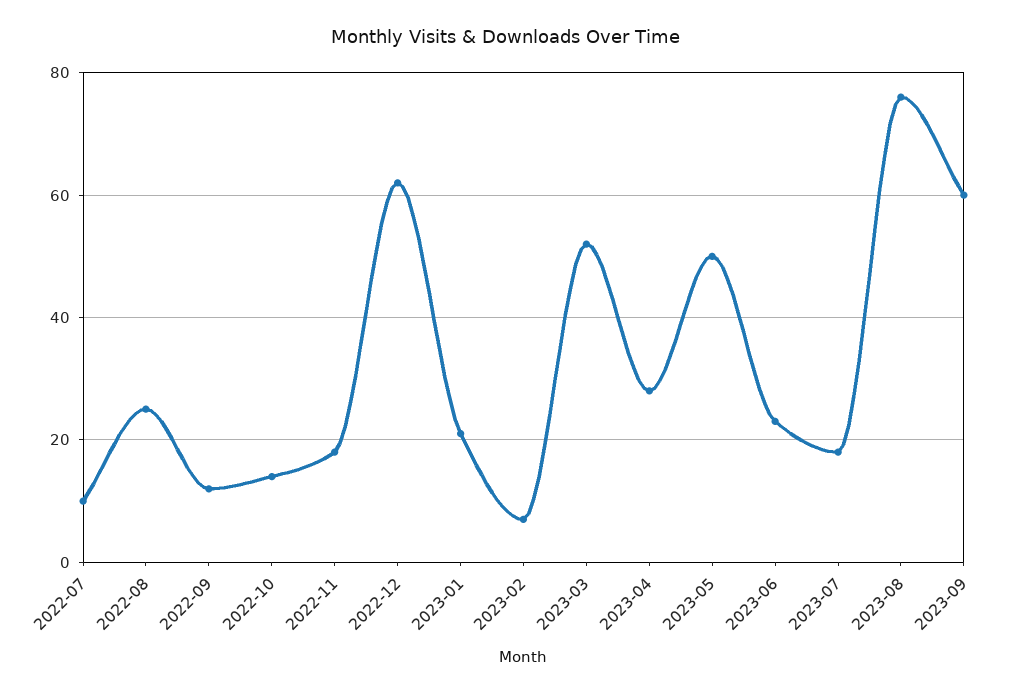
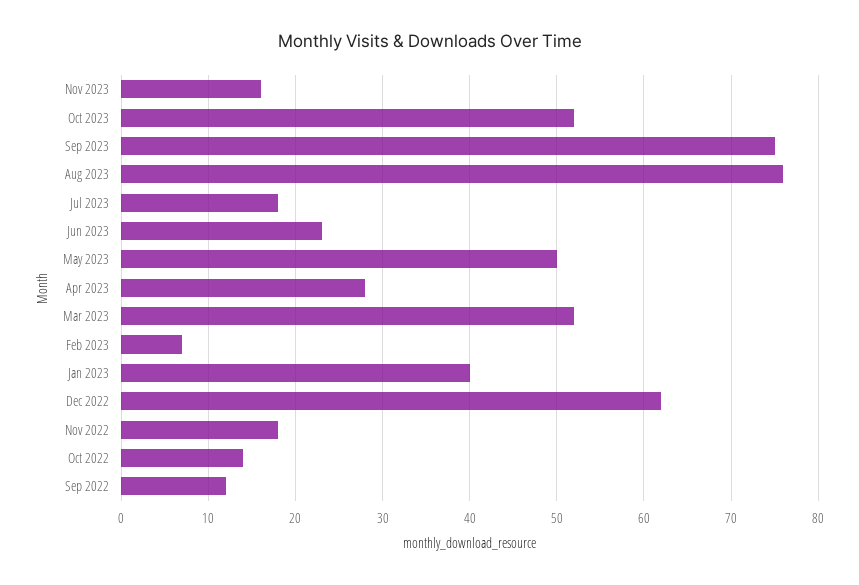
2022-07: 10 -> none
2022-08: 25 -> none
2023-01: 20 -> 40
2023-09: 60 -> 75
Nov 2023: none -> 16
Oct 2023: none -> 52

